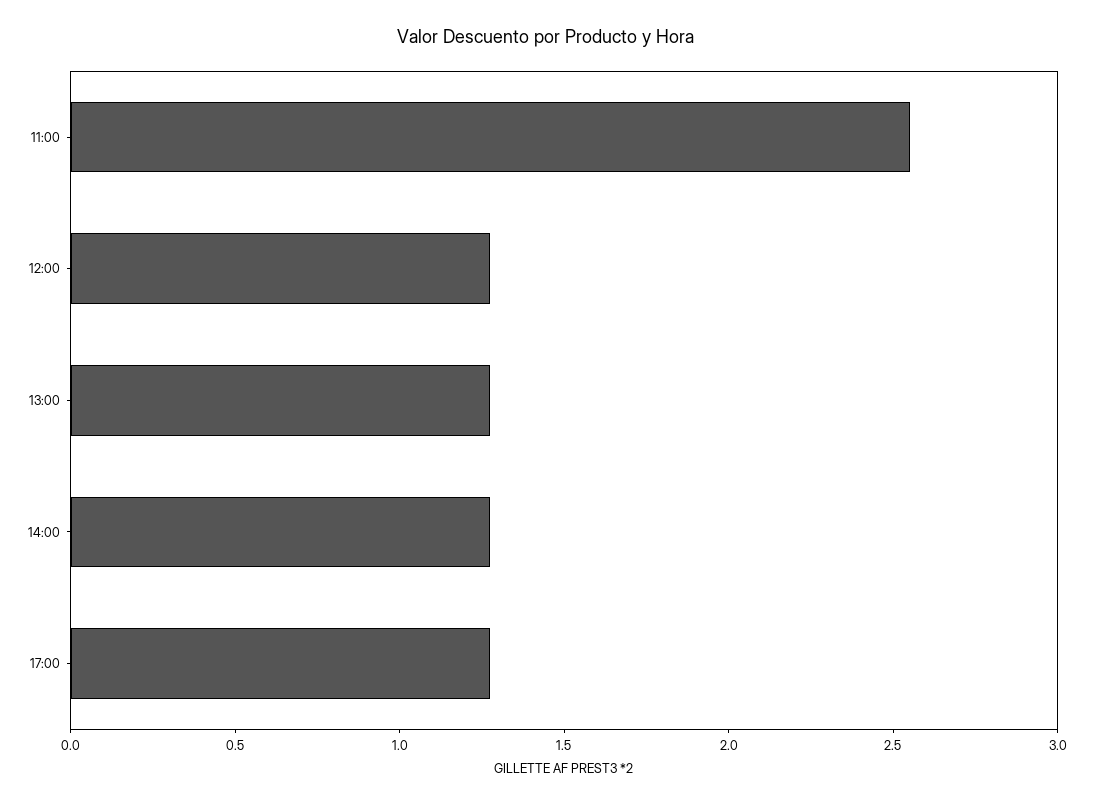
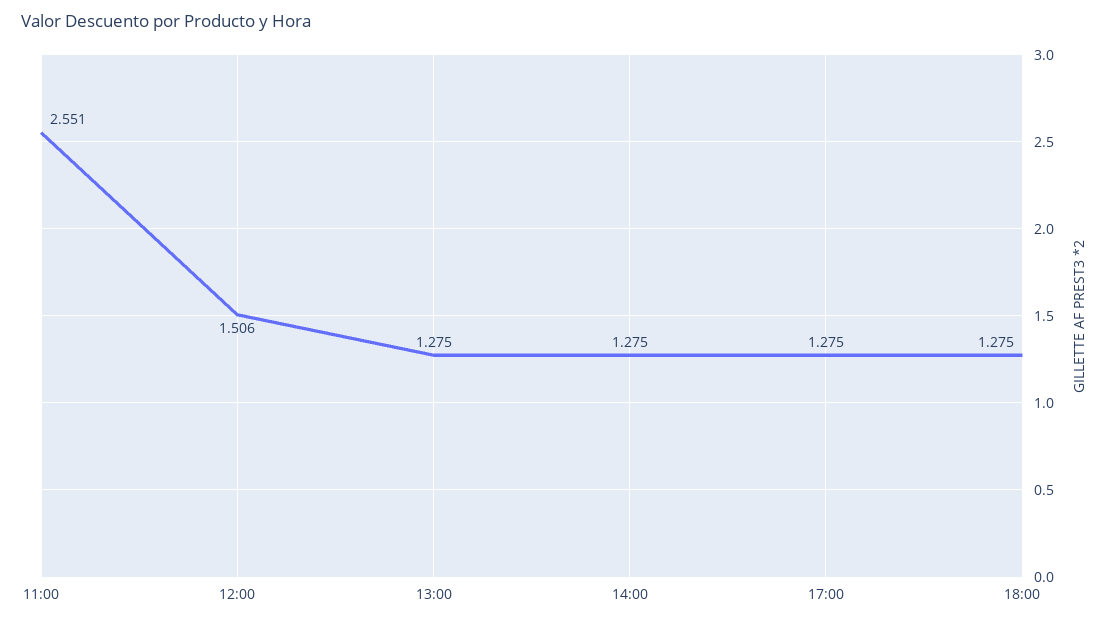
12:00: 1.3 -> 1.506
18:00: none -> 1.275

